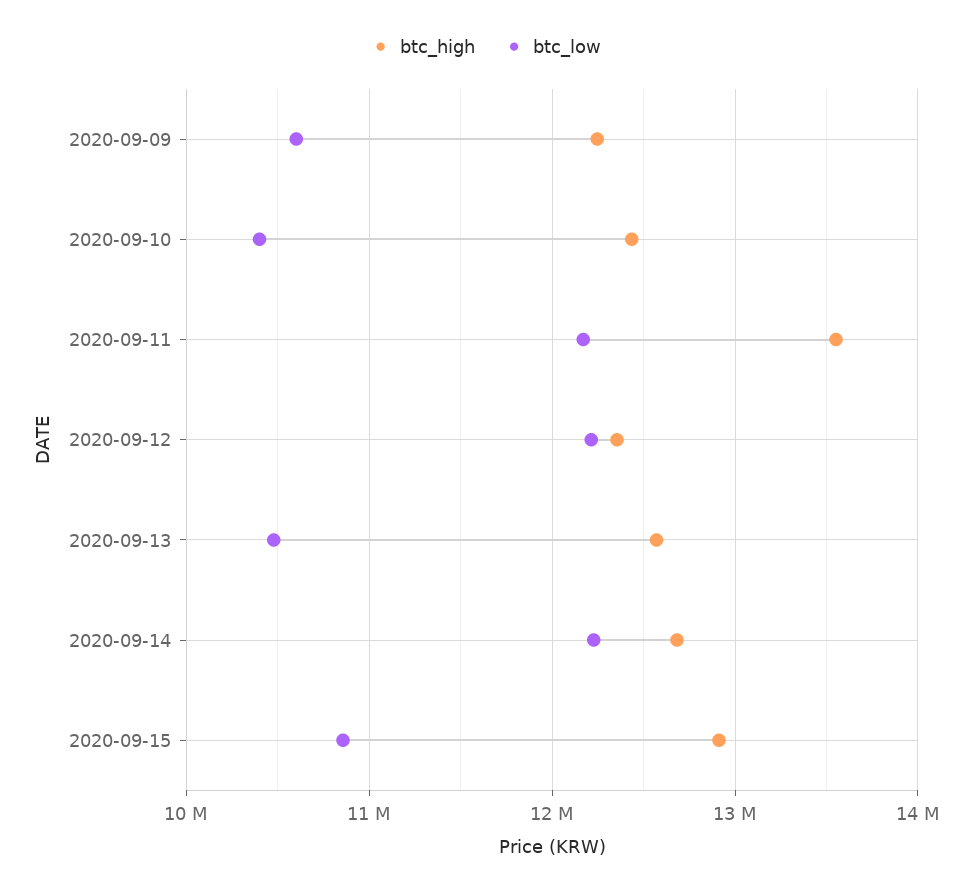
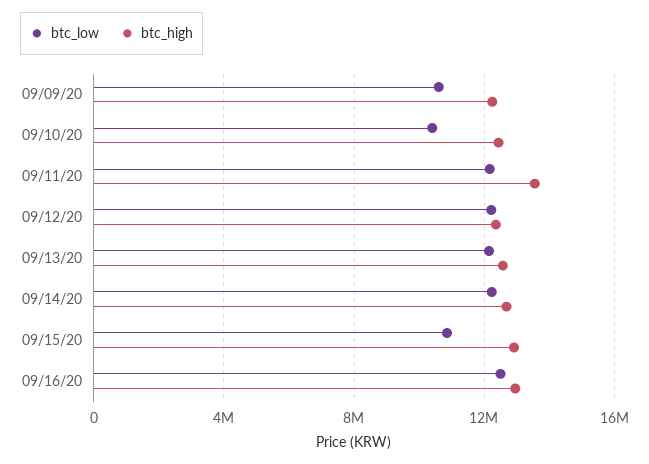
btc_low, 2020-09-13: 10500000 -> 12000000
btc_low, 09/16/20: none -> 12500000
btc_high, 09/16/20: none -> 13000000

